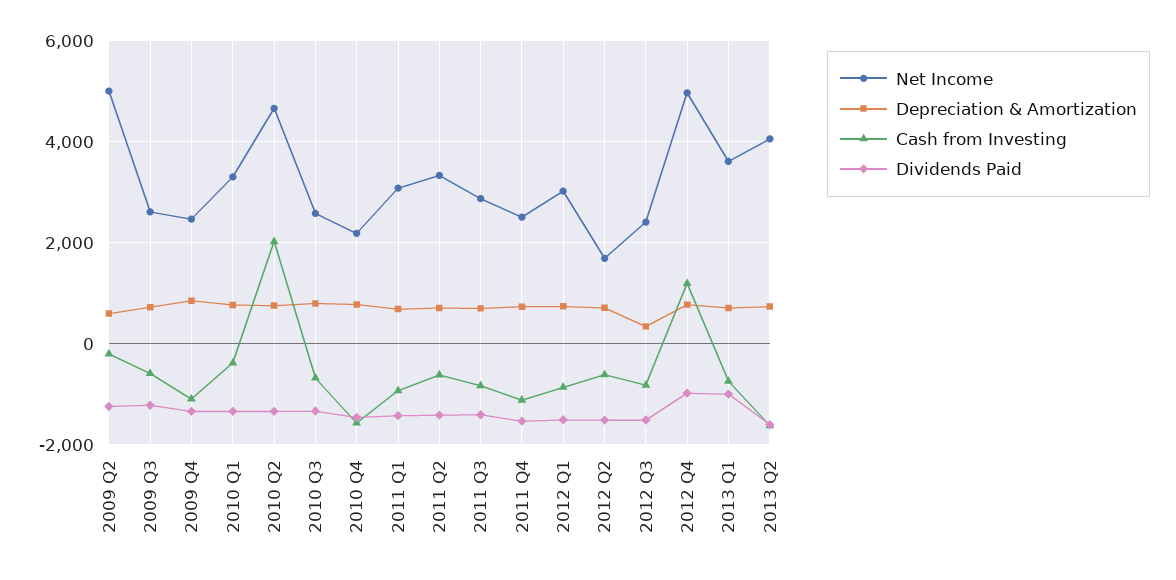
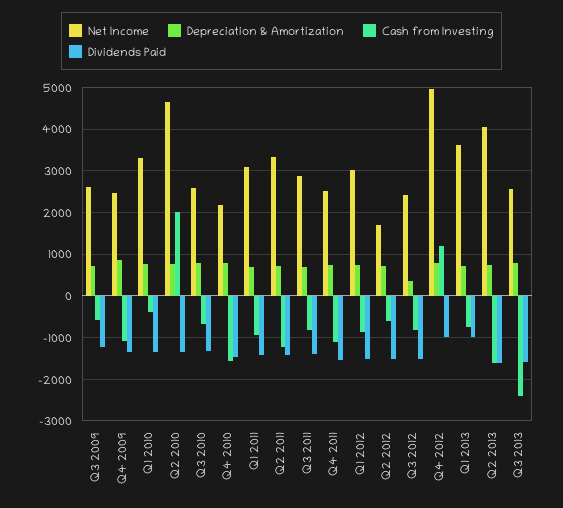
Net Income, 2009 Q2: 5000 -> none
Depreciation & Amortization, 2009 Q2: 600 -> none
Cash from Investing, 2009 Q2: -200 -> none
Dividends Paid, 2009 Q2: -1200 -> none
Cash from Investing, 2011 Q2: -600 -> -1200
Net Income, Q3 2013: none -> 2600
Depreciation & Amortization, Q3 2013: none -> 800
Cash from Investing, Q3 2013: none -> -2400
Dividends Paid, Q3 2013: none -> -1600

